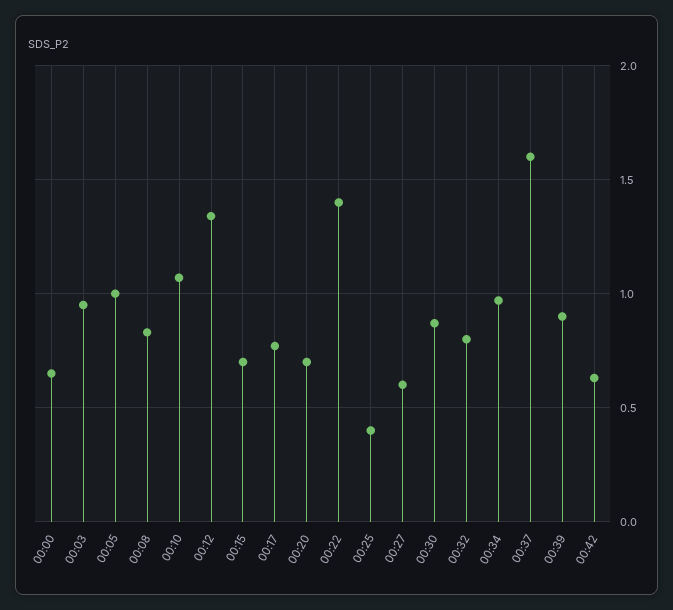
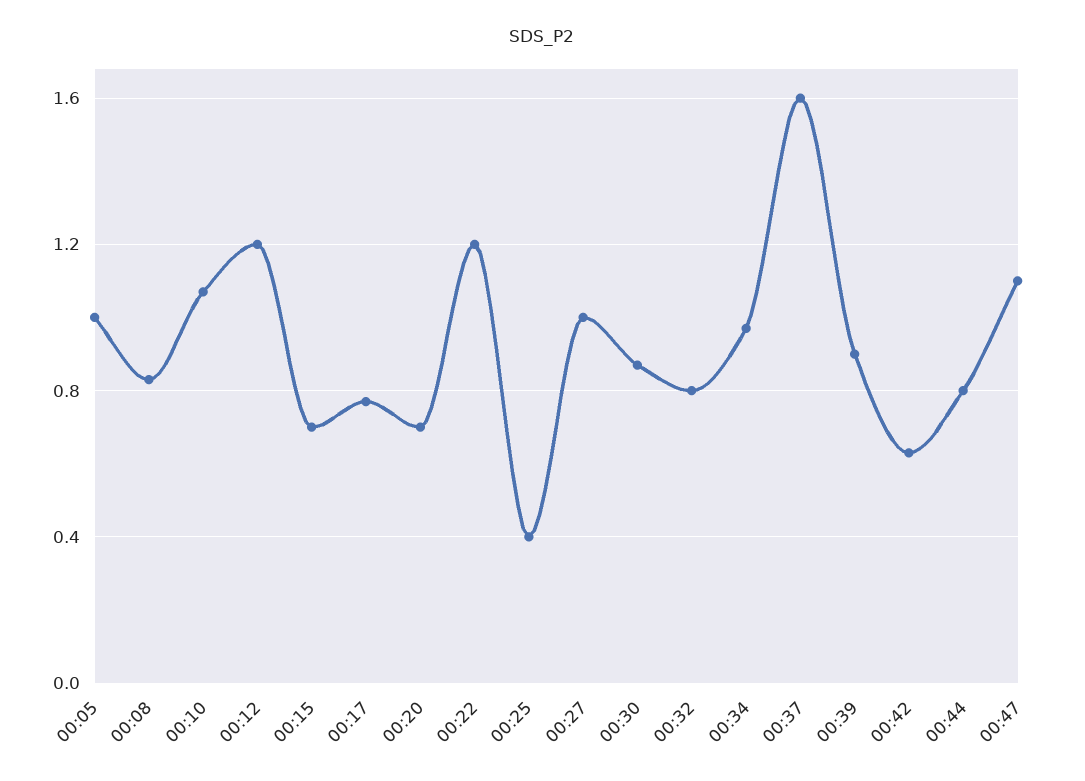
00:00: 0.65 -> none
00:03: 0.95 -> none
00:12: 1.35 -> 1.2
00:22: 1.4 -> 1.2
00:27: 0.6 -> 1
00:44: none -> 0.8
00:47: none -> 1.1

